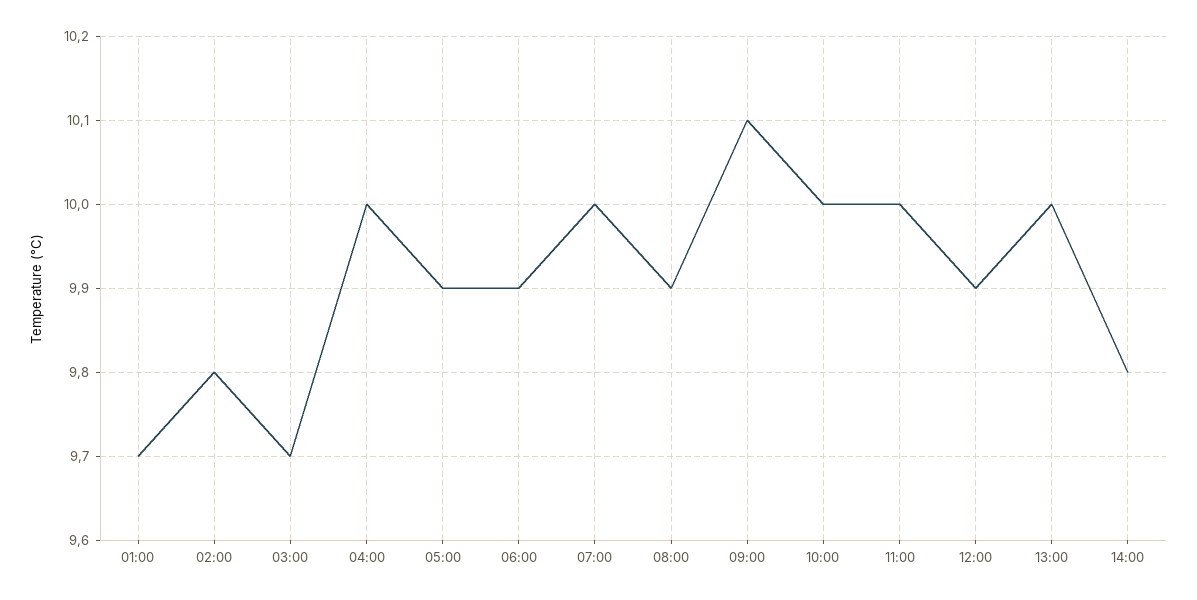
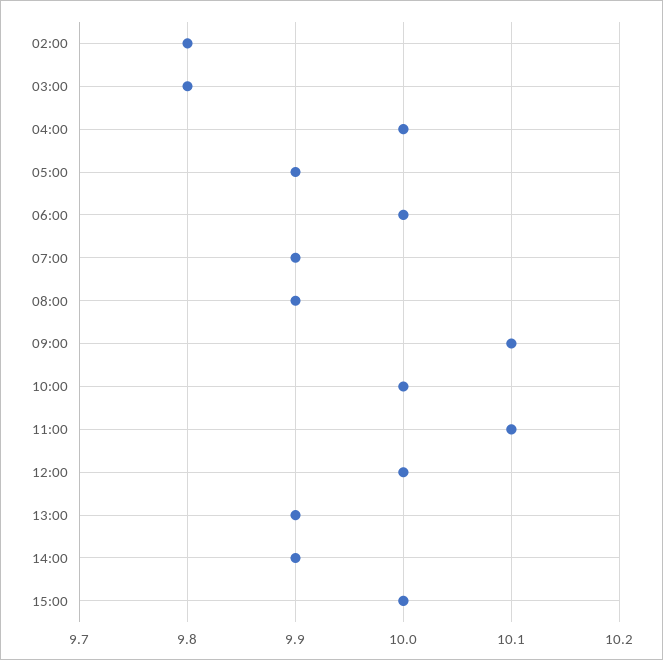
01:00: 9.7 -> none
03:00: 9.7 -> 9.8
06:00: 9.9 -> 10
07:00: 10 -> 9.9
11:00: 10 -> 10.1
12:00: 9.9 -> 10
13:00: 10 -> 9.9
14:00: 9.8 -> 9.9
15:00: none -> 10

